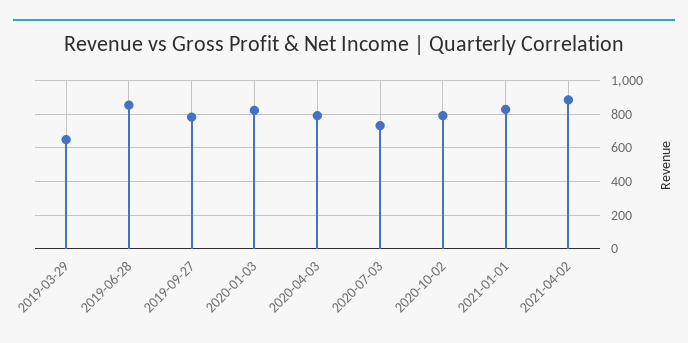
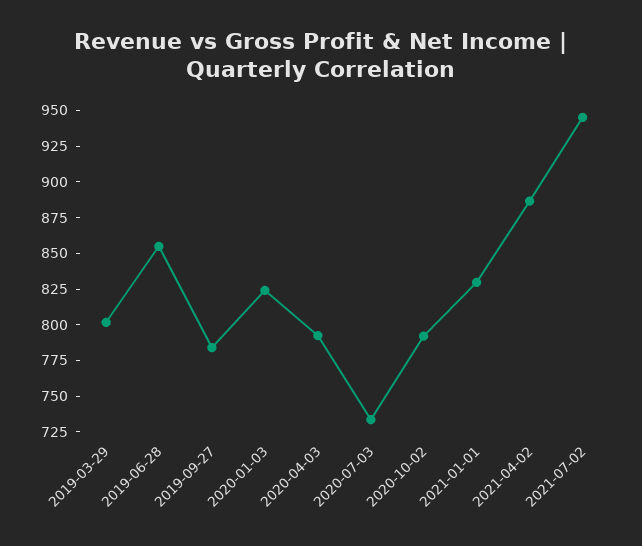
2019-03-29: 650 -> 800
2021-07-02: none -> 950

